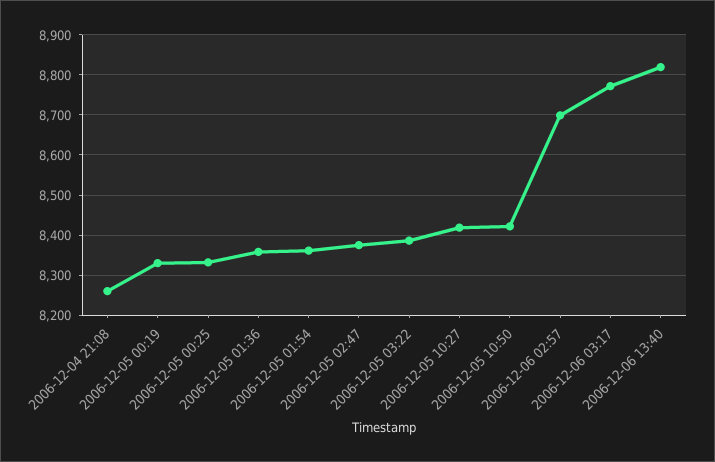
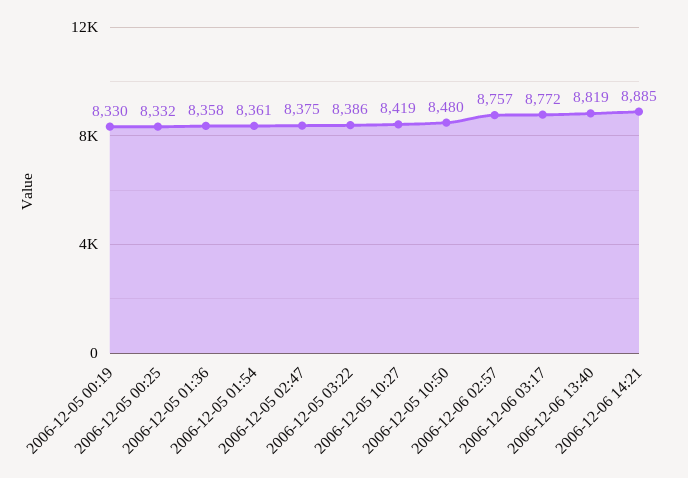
2006-12-04 21:08: 8260 -> none
2006-12-05 10:50: 8420 -> 8480
2006-12-06 02:57: 8700 -> 8757
2006-12-06 14:21: none -> 8885

